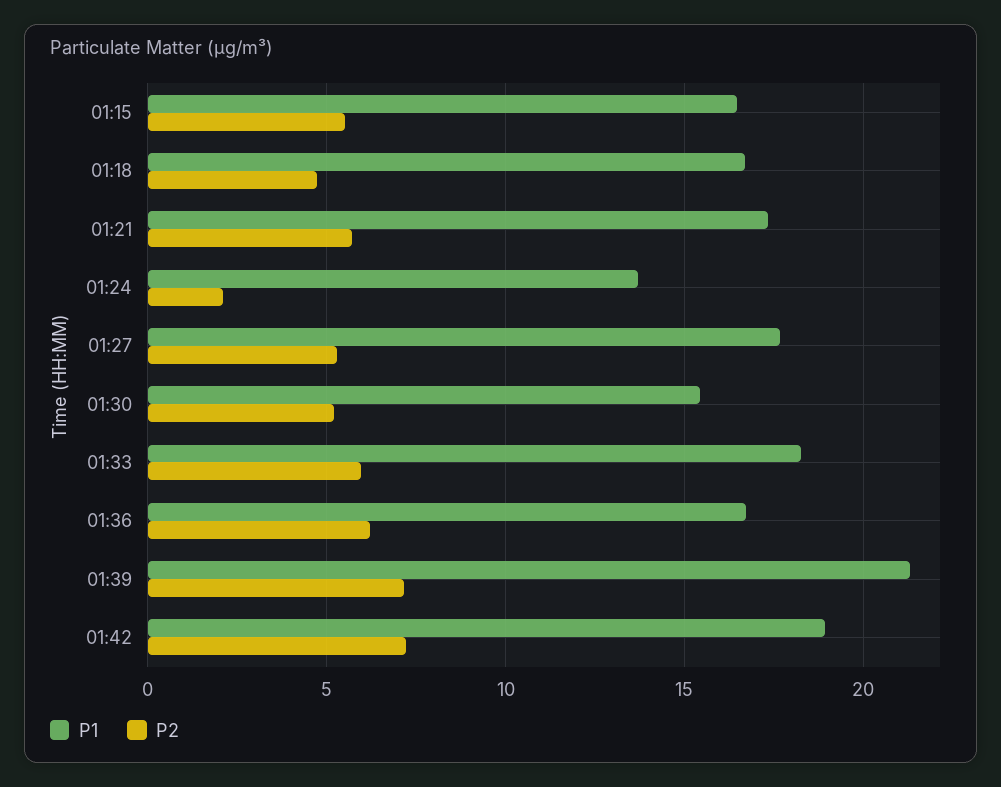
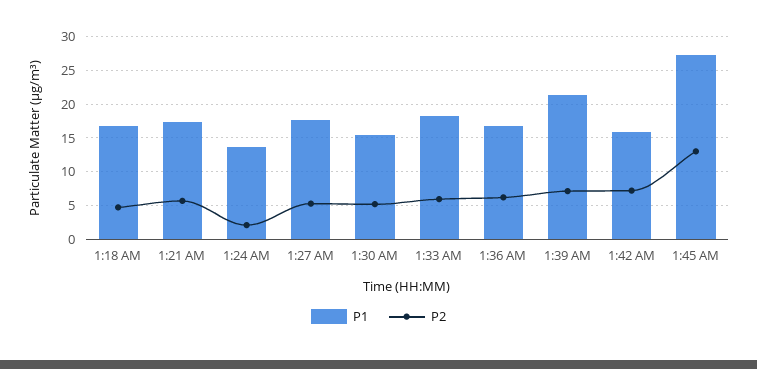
P1, 01:15: 16.5 -> none
P2, 01:15: 5.5 -> none
P1, 01:42: 19 -> 16
P1, 1:45 AM: none -> 27
P2, 1:45 AM: none -> 13

